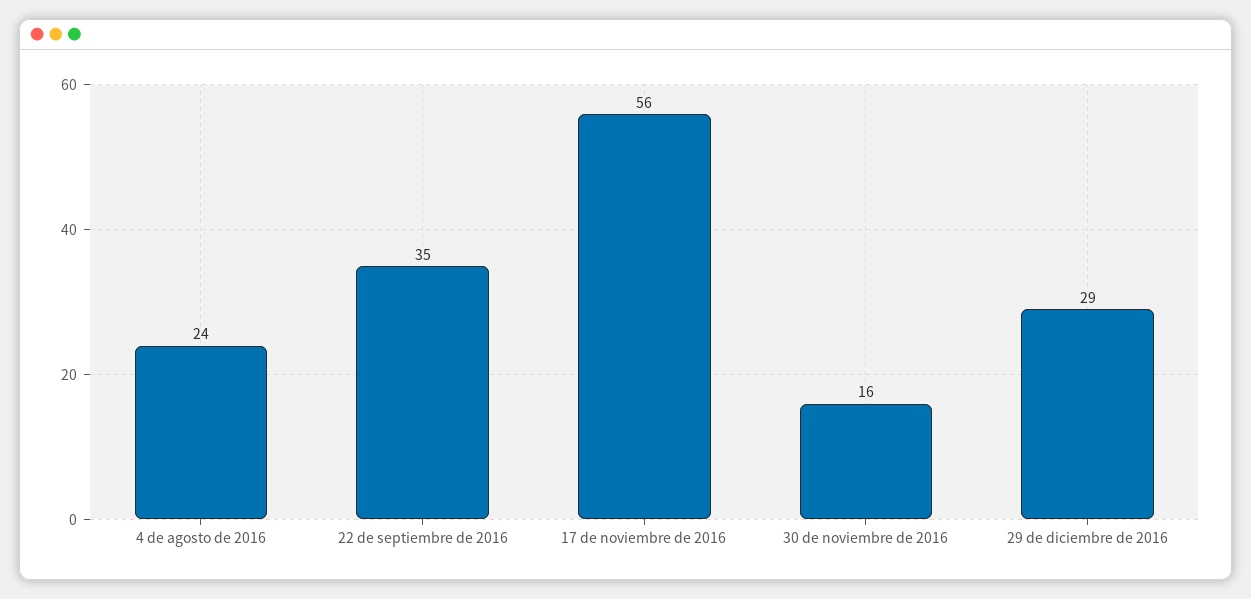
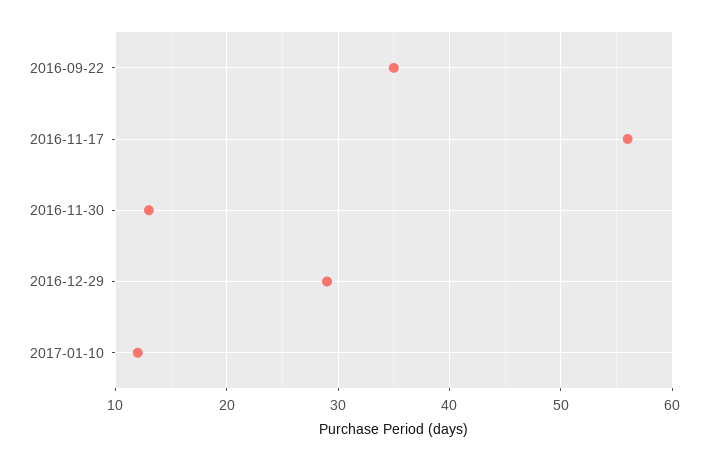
4 de agosto de 2016: 24 -> none
30 de noviembre de 2016: 16 -> 13
2017-01-10: none -> 12

